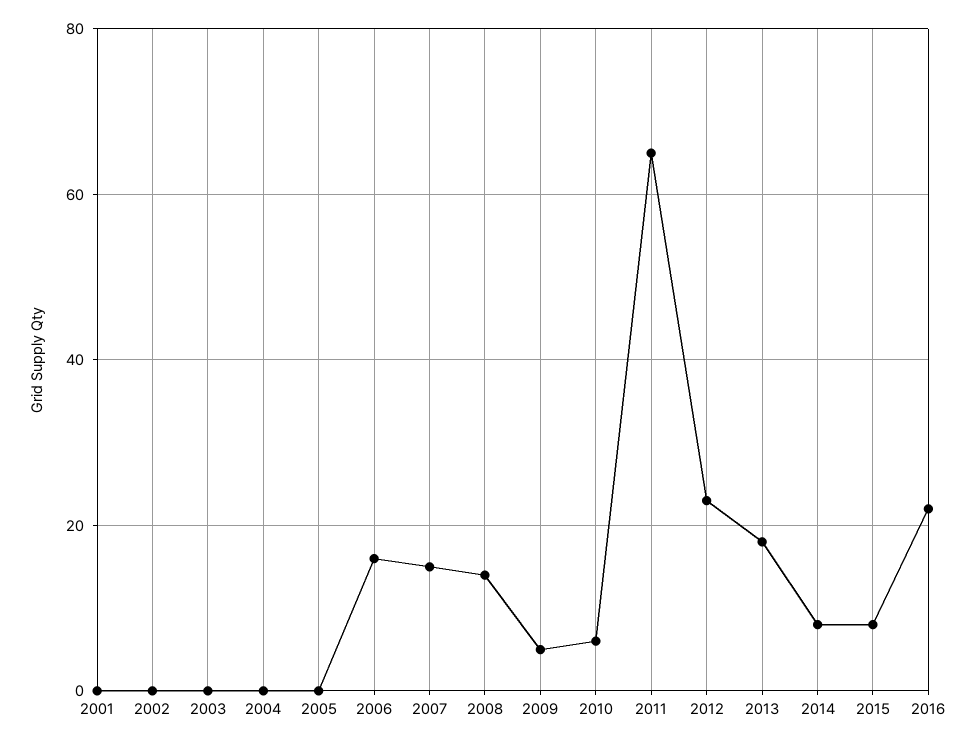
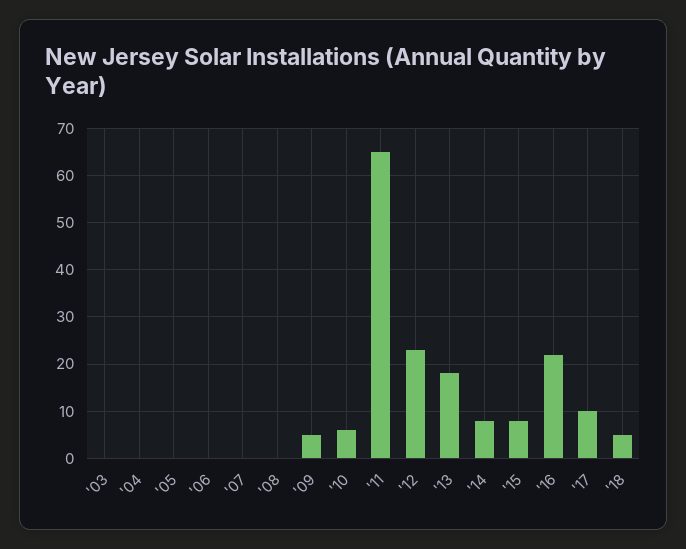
2001: 0 -> none
2002: 0 -> none
2006: 15 -> 0
2007: 15 -> 0
2008: 15 -> 0
'17: none -> 10
'18: none -> 5

